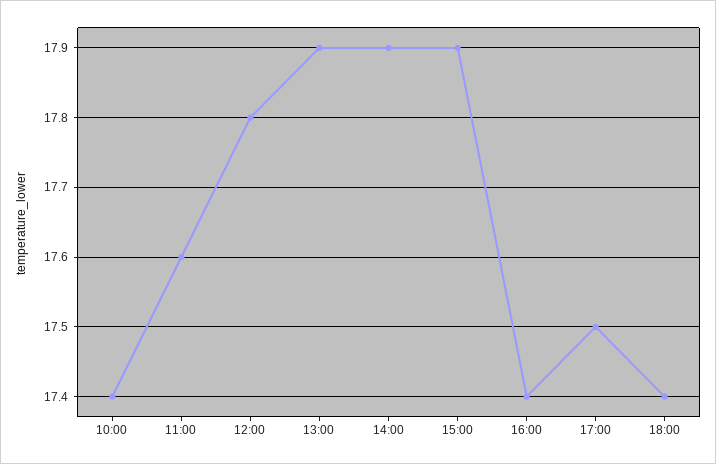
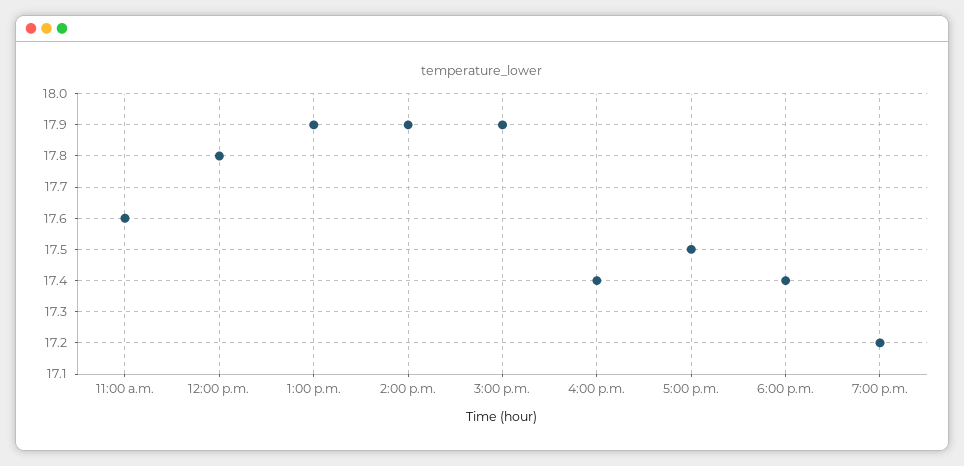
10:00: 17.4 -> none
7:00 p.m.: none -> 17.2

